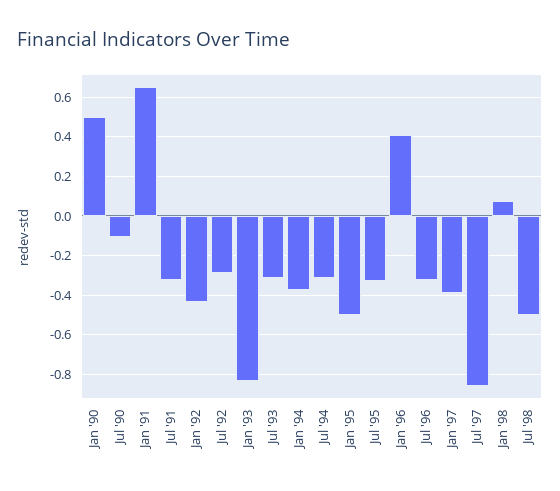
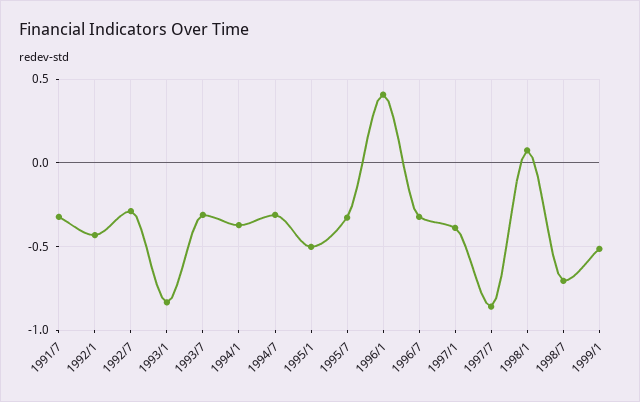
Jan '90: 0.5 -> none
Jul '90: -0.1 -> none
Jan '91: 0.65 -> none
Jul '98: -0.5 -> -0.7
1999/1: none -> -0.5

